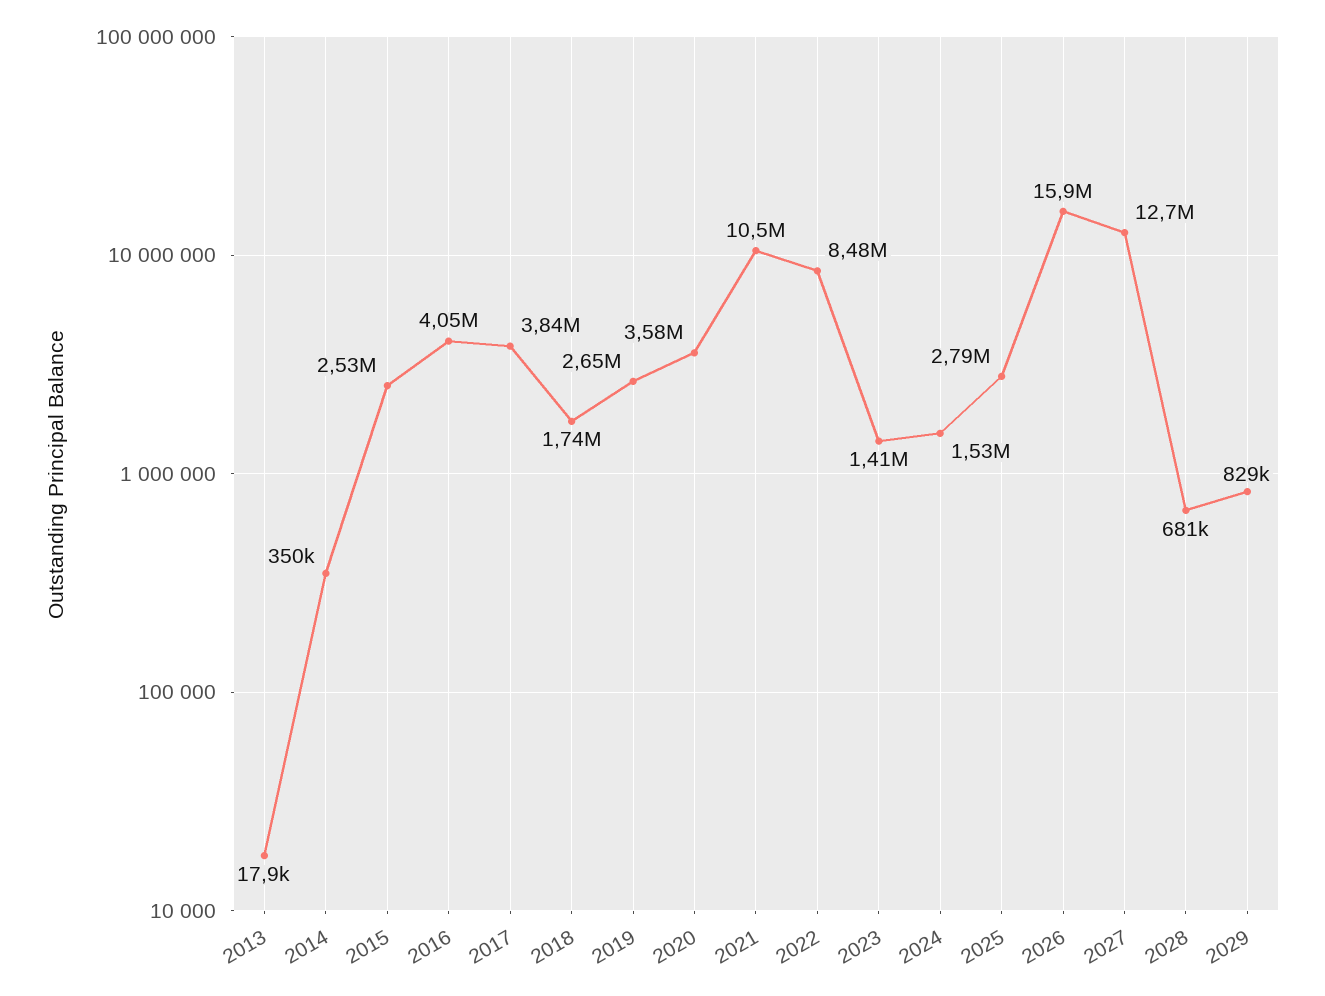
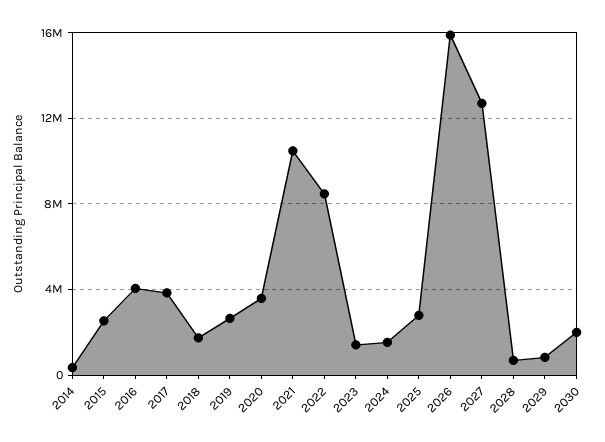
2013: 17900 -> none
2030: none -> 2000000

